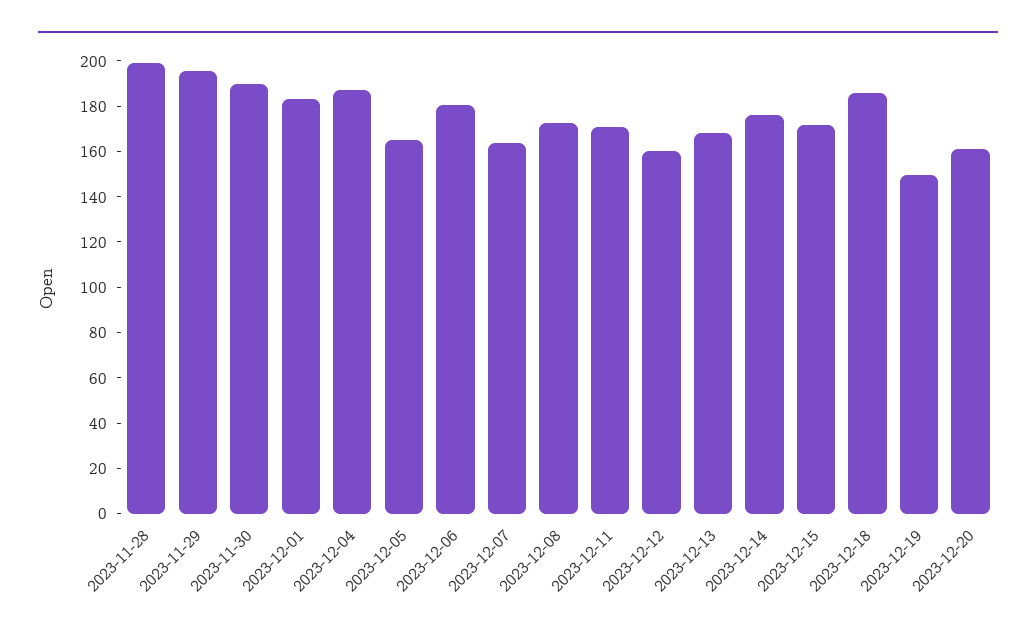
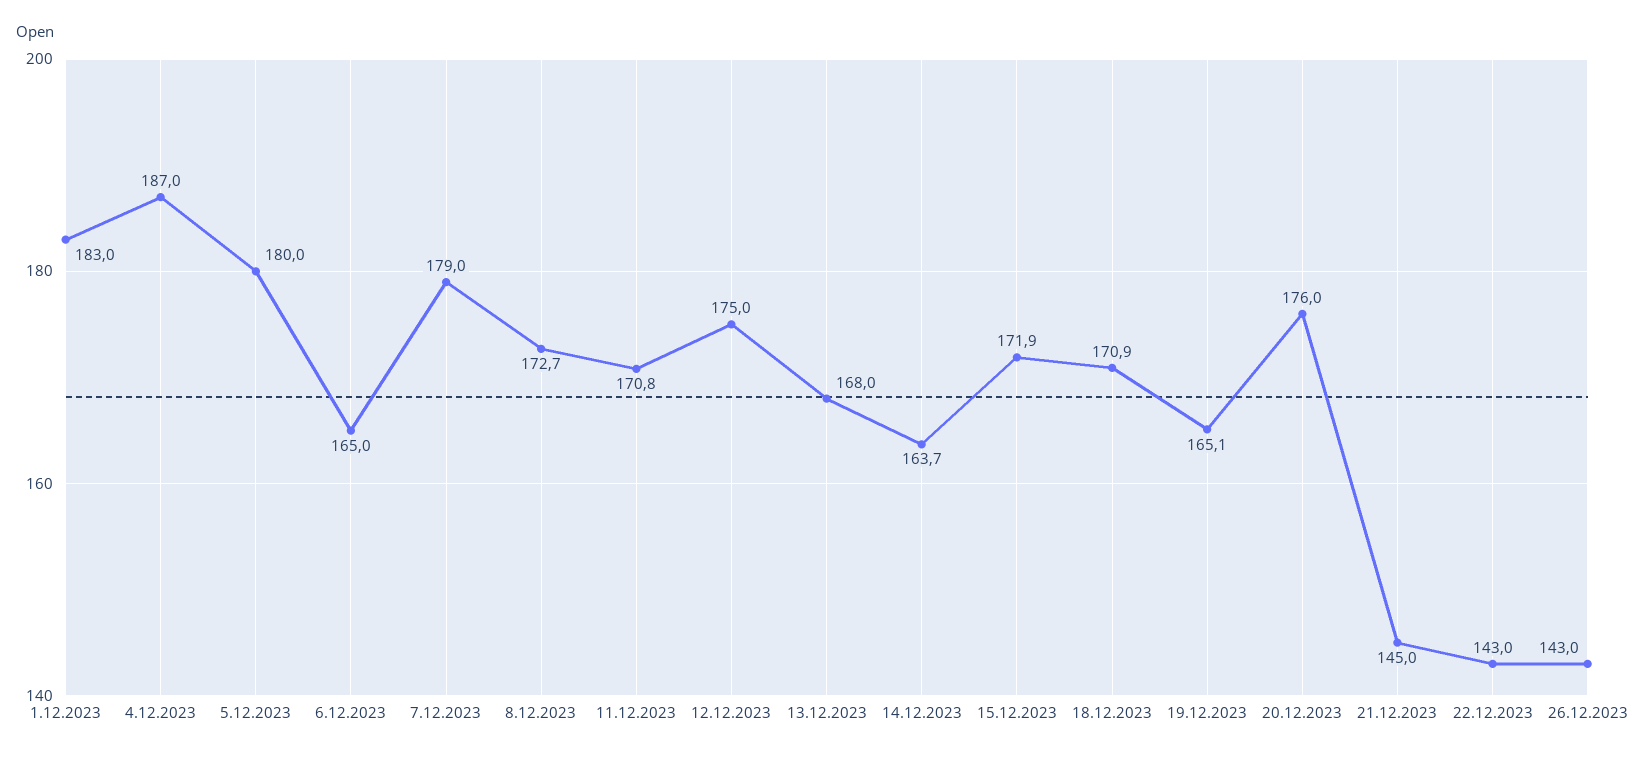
2023-11-28: 200 -> none
2023-11-29: 195 -> none
2023-11-30: 190 -> none
2023-12-05: 165 -> 180
2023-12-06: 180 -> 165
2023-12-07: 165 -> 179
2023-12-12: 160 -> 175
2023-12-14: 175 -> 163.7
2023-12-18: 185 -> 170.9
2023-12-19: 150 -> 165.1
2023-12-20: 160 -> 176
21.12.2023: none -> 145
22.12.2023: none -> 143
26.12.2023: none -> 143

